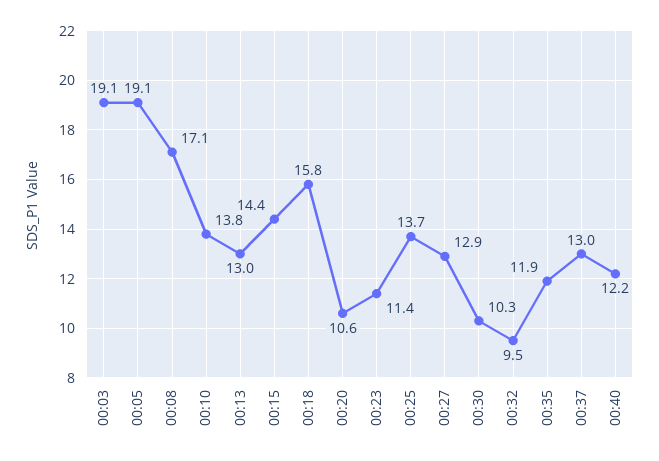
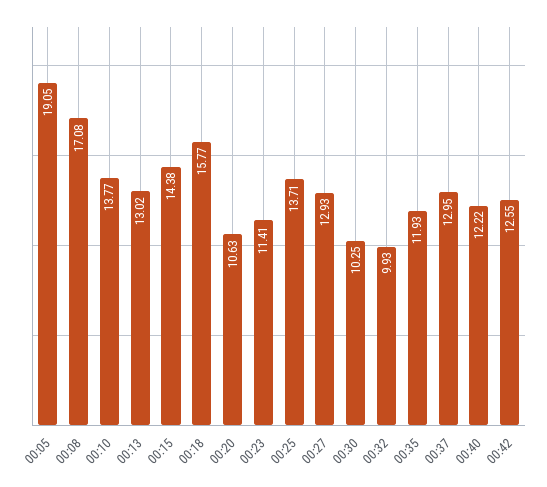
00:03: 19.1 -> none
00:32: 9.5 -> 9.93
00:42: none -> 12.55

